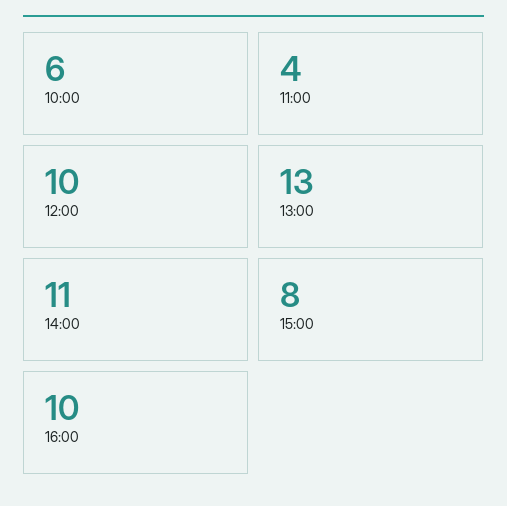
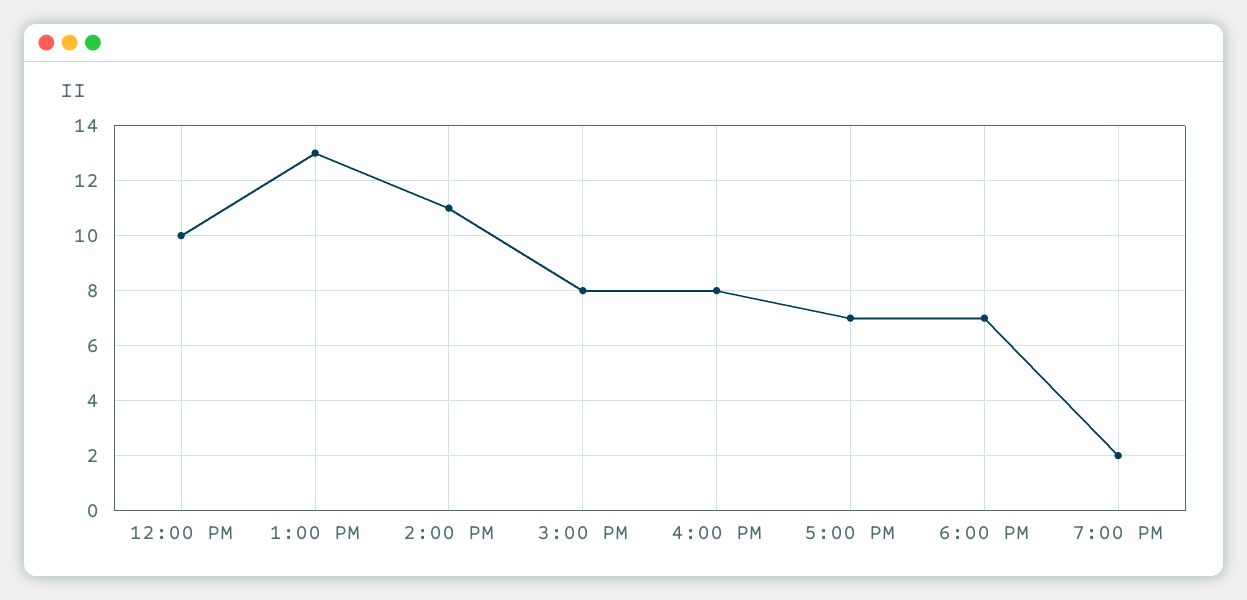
10:00: 6 -> none
11:00: 4 -> none
16:00: 10 -> 8
5:00 PM: none -> 7
6:00 PM: none -> 7
7:00 PM: none -> 2

